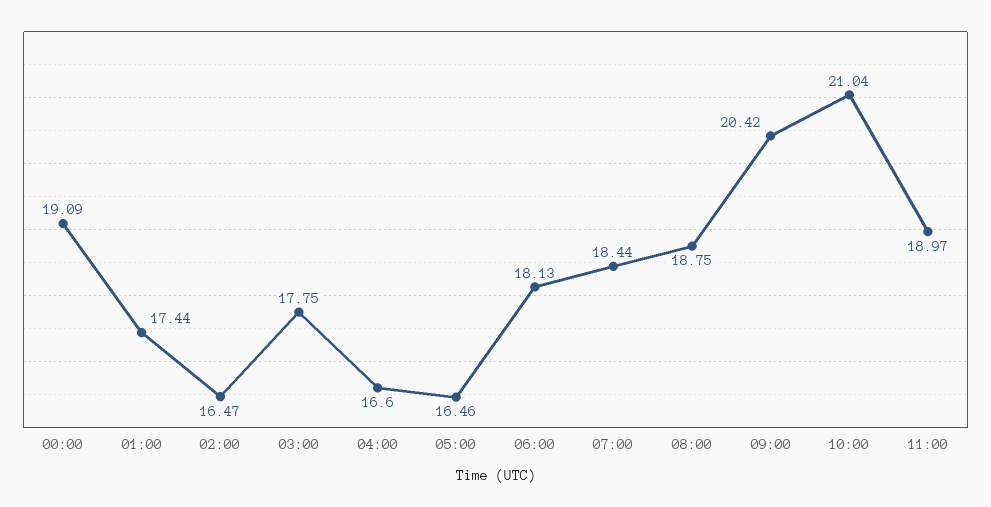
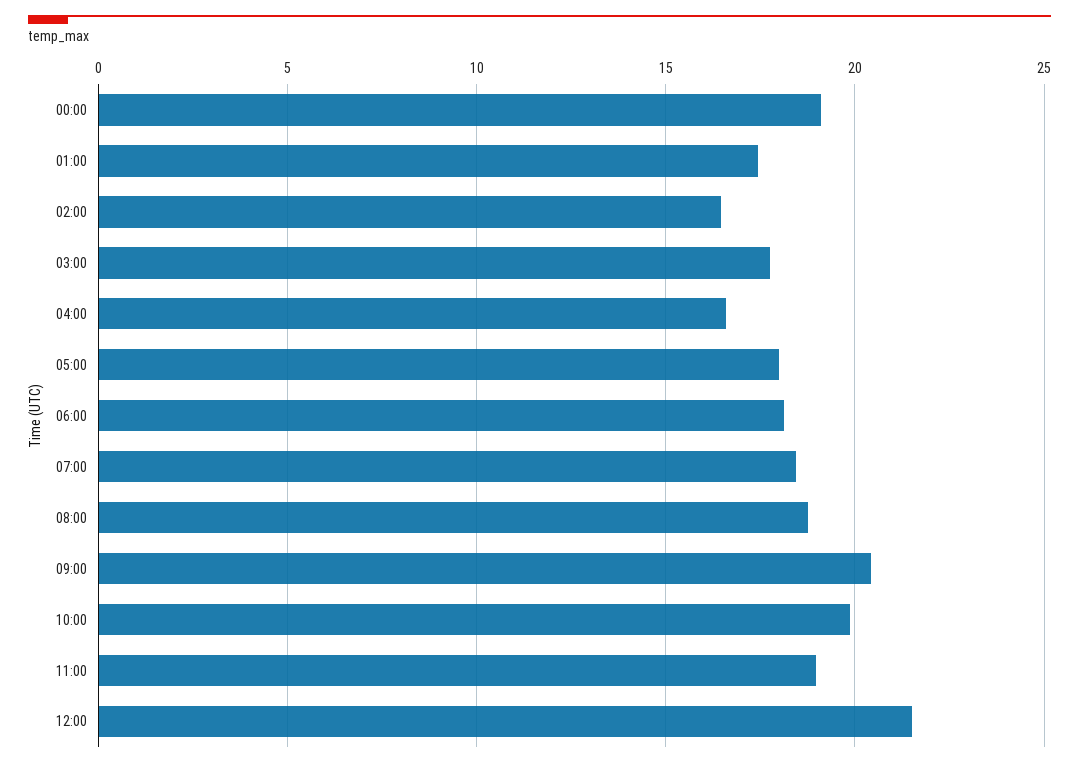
05:00: 16.46 -> 18
10:00: 21.04 -> 20
12:00: none -> 21.5

